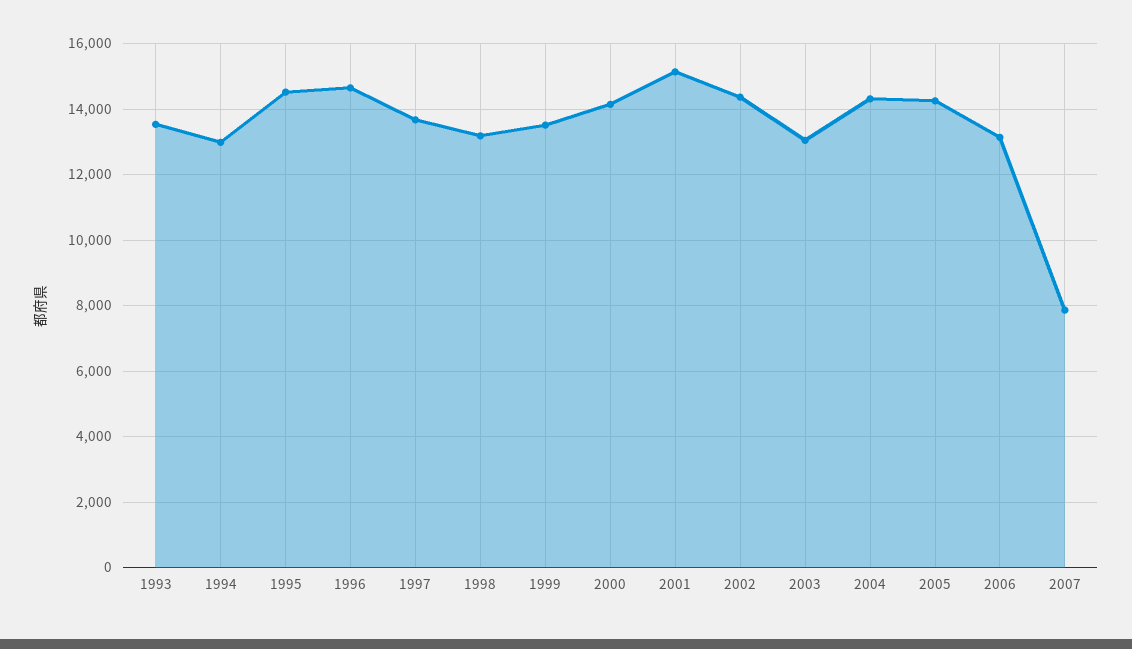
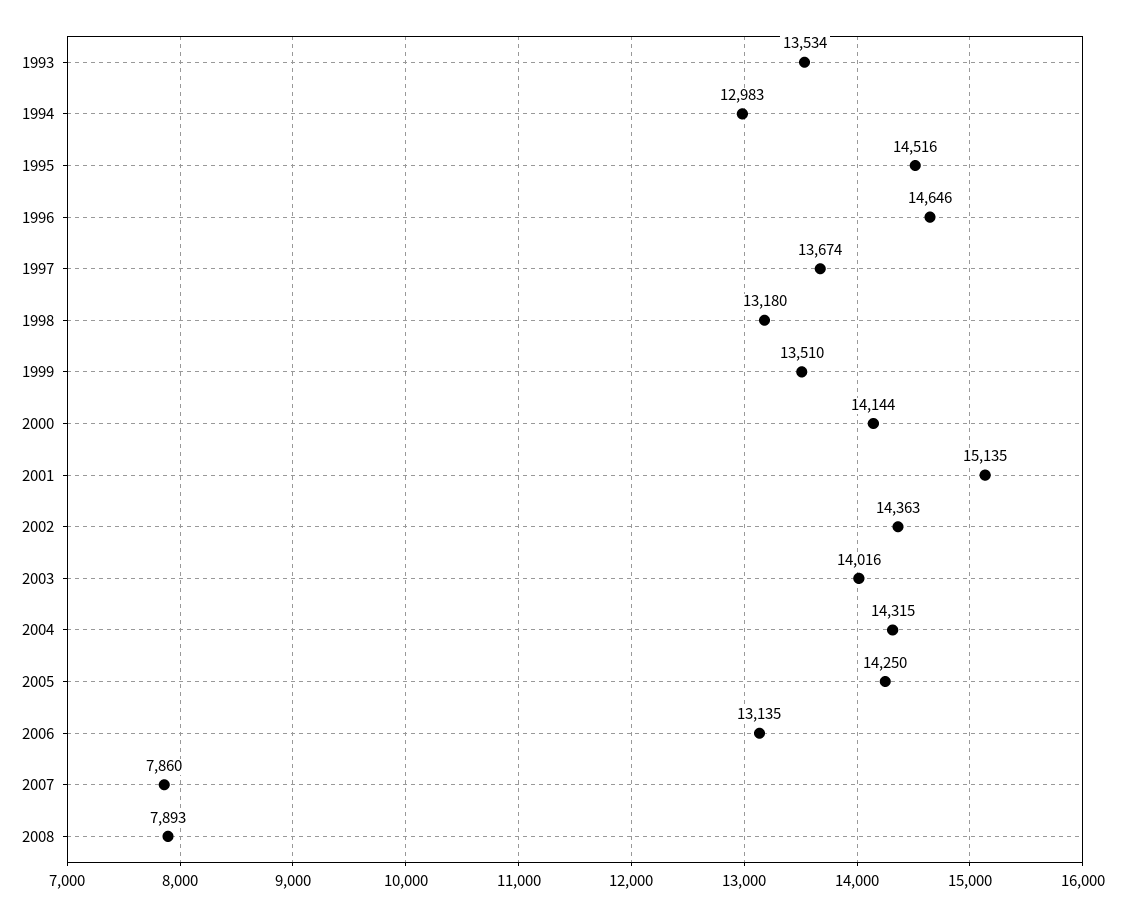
2003: 13000 -> 14016
2008: none -> 7893

